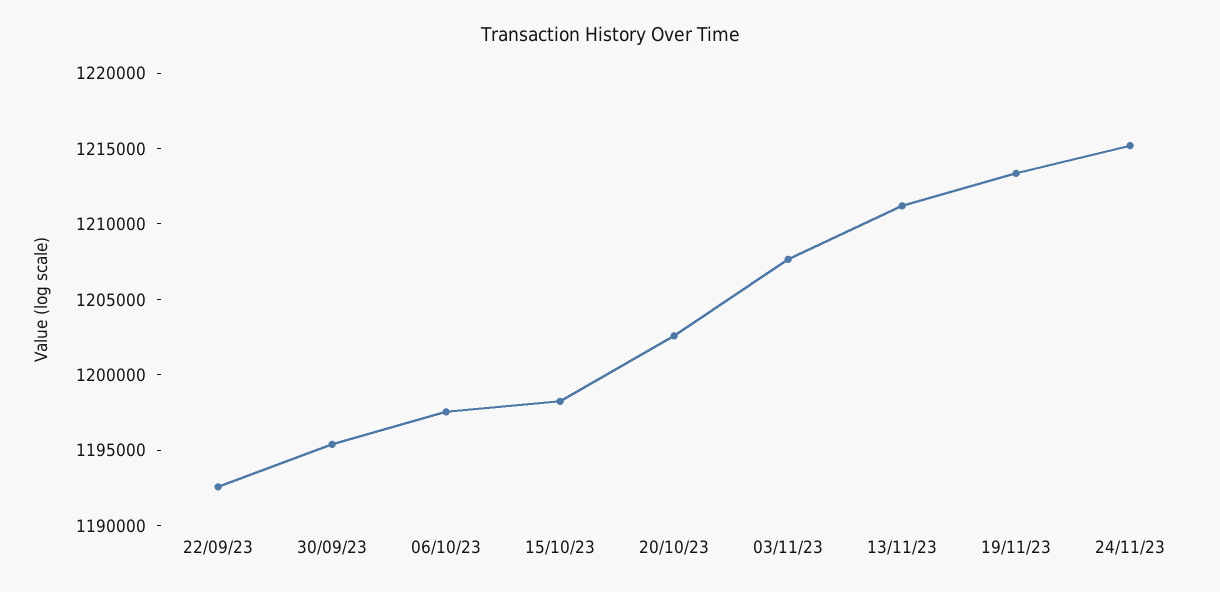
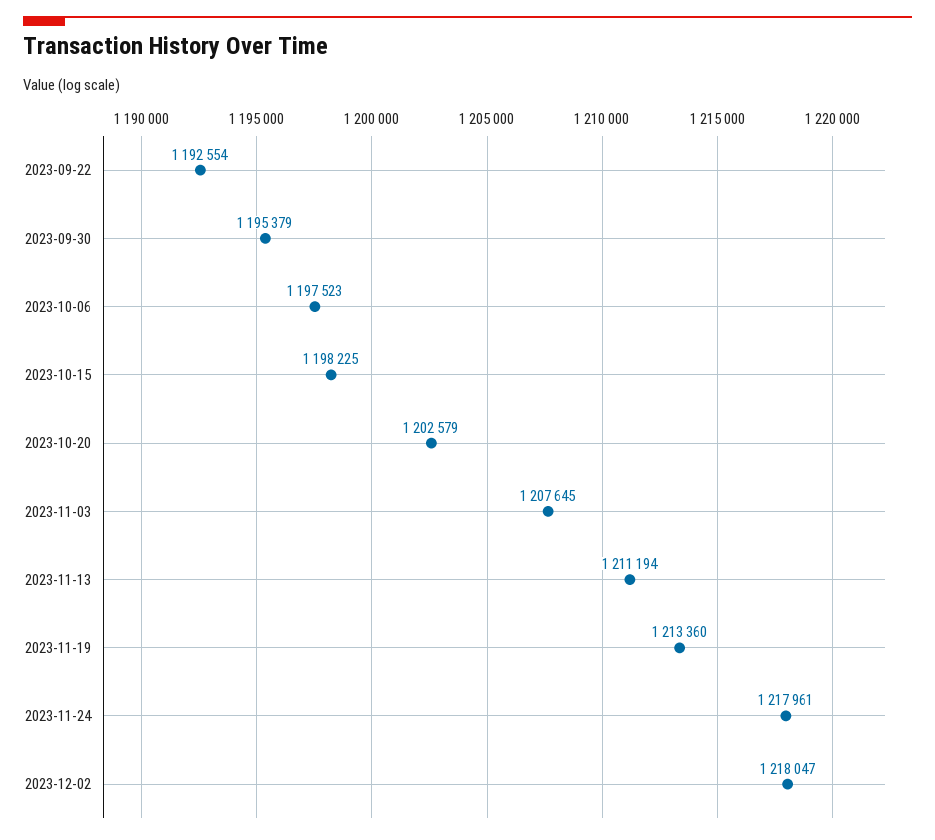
24/11/23: 1215000 -> 1217961
2023-12-02: none -> 1218047

